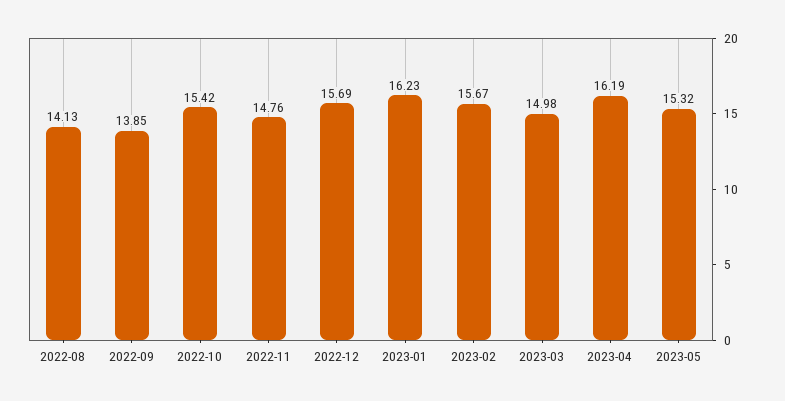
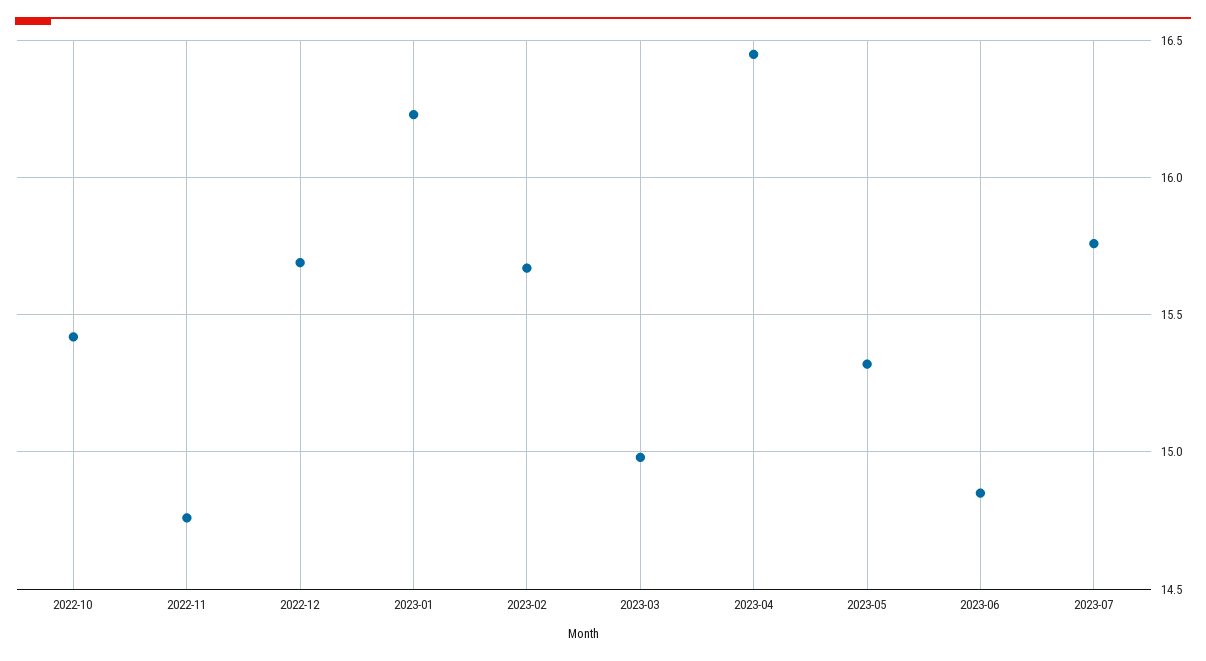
2022-08: 14.13 -> none
2022-09: 13.85 -> none
2023-04: 16.19 -> 16.45
2023-06: none -> 14.85
2023-07: none -> 15.75

